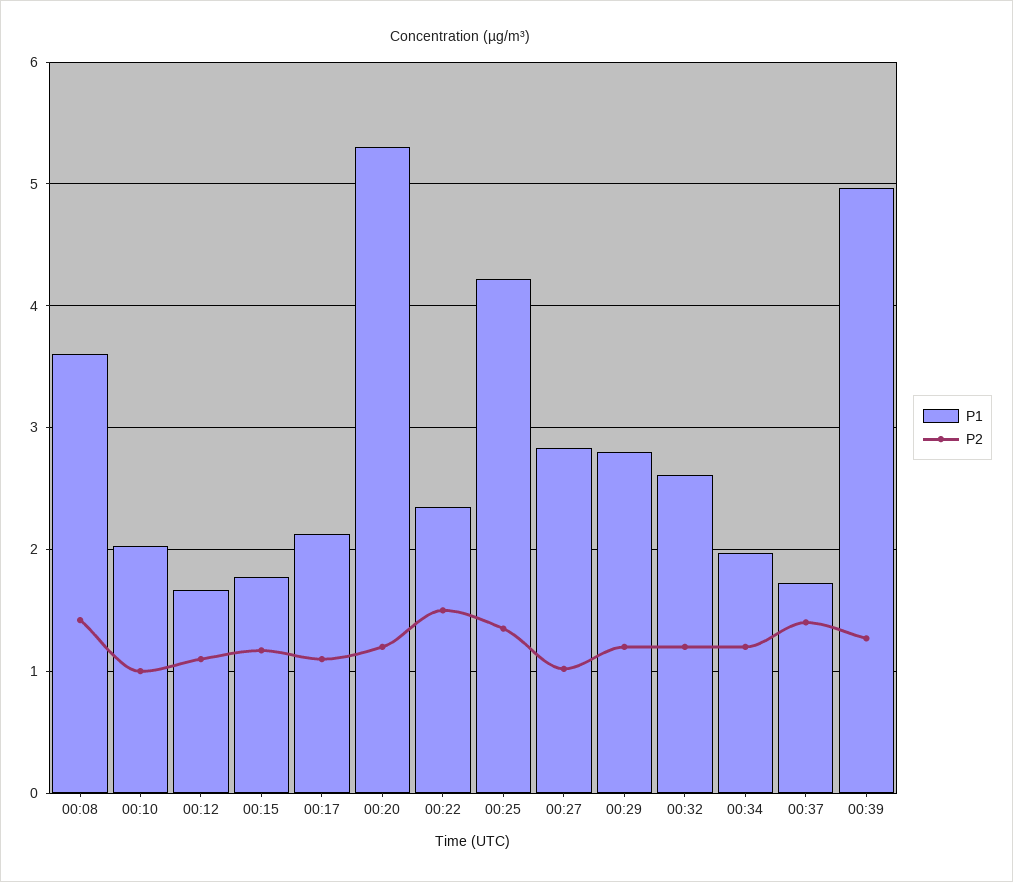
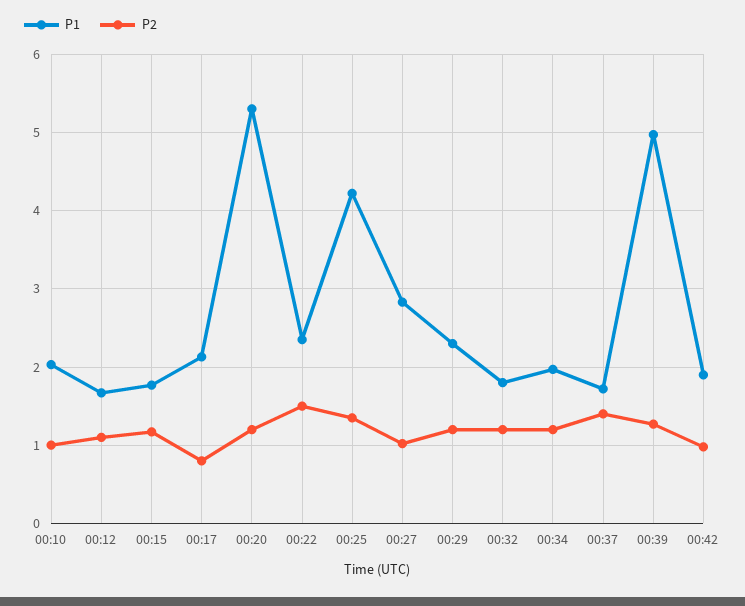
P1, 00:08: 3.6 -> none
P2, 00:08: 1.4 -> none
P2, 00:17: 1.1 -> 0.8
P1, 00:29: 2.8 -> 2.3
P1, 00:32: 2.6 -> 1.8
P1, 00:42: none -> 1.9
P2, 00:42: none -> 1

